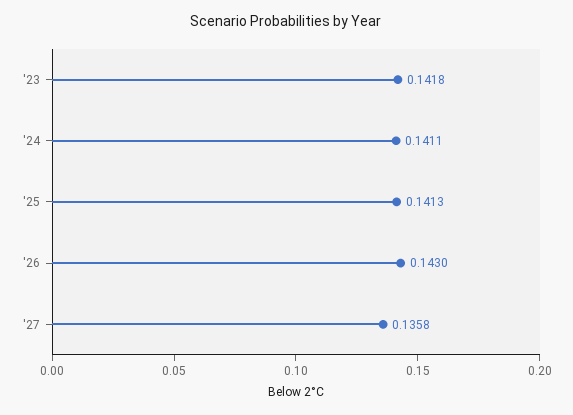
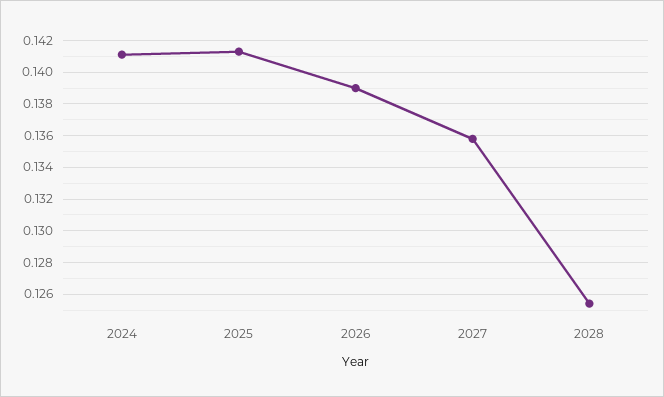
'23: 0.1418 -> none
'26: 0.143 -> 0.139
2028: none -> 0.1255

